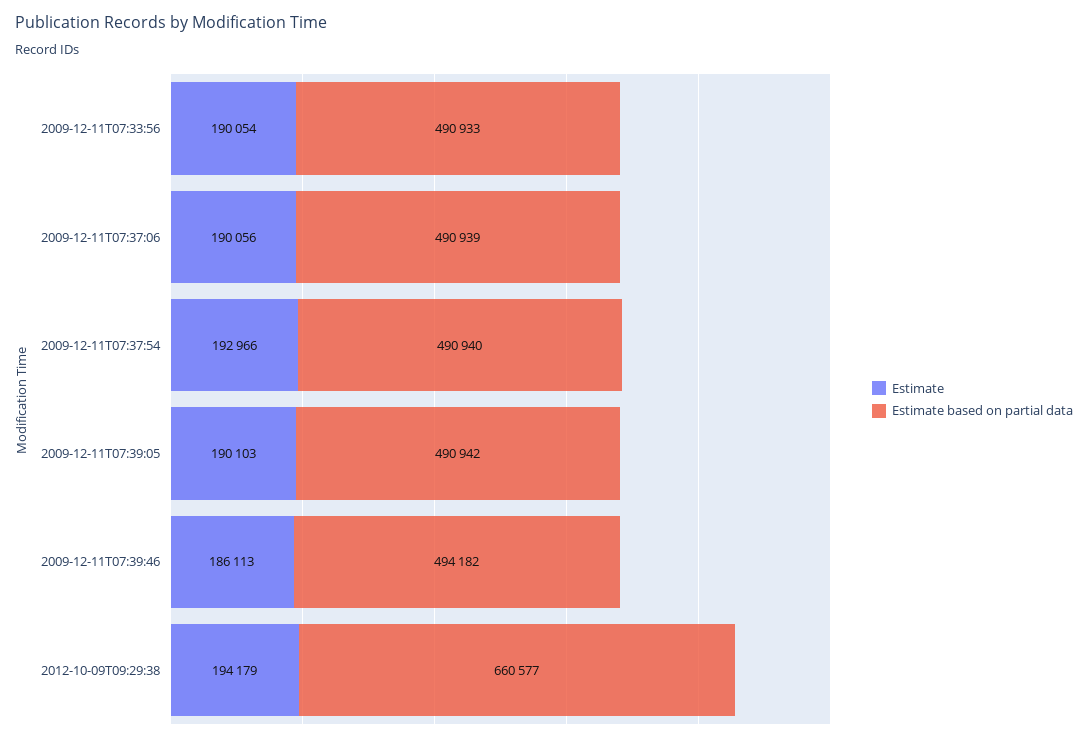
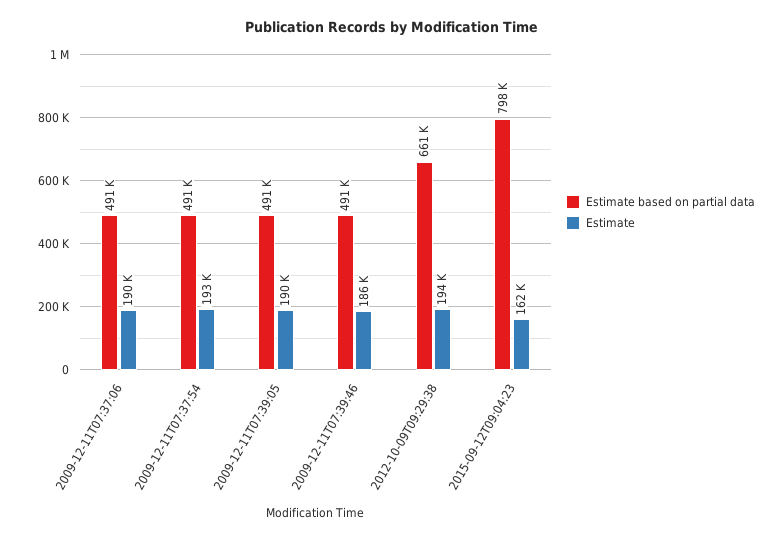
Estimate, 2009-12-11T07:33:56: 190054 -> none
Estimate based on partial data, 2009-12-11T07:33:56: 490933 -> none
Estimate based on partial data, 2009-12-11T07:39:46: 494182 -> 491000
Estimate based on partial data, 2015-09-12T09:04:23: none -> 798000
Estimate, 2015-09-12T09:04:23: none -> 162000

